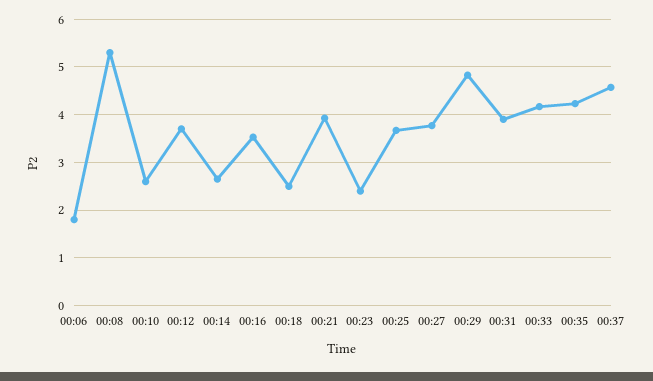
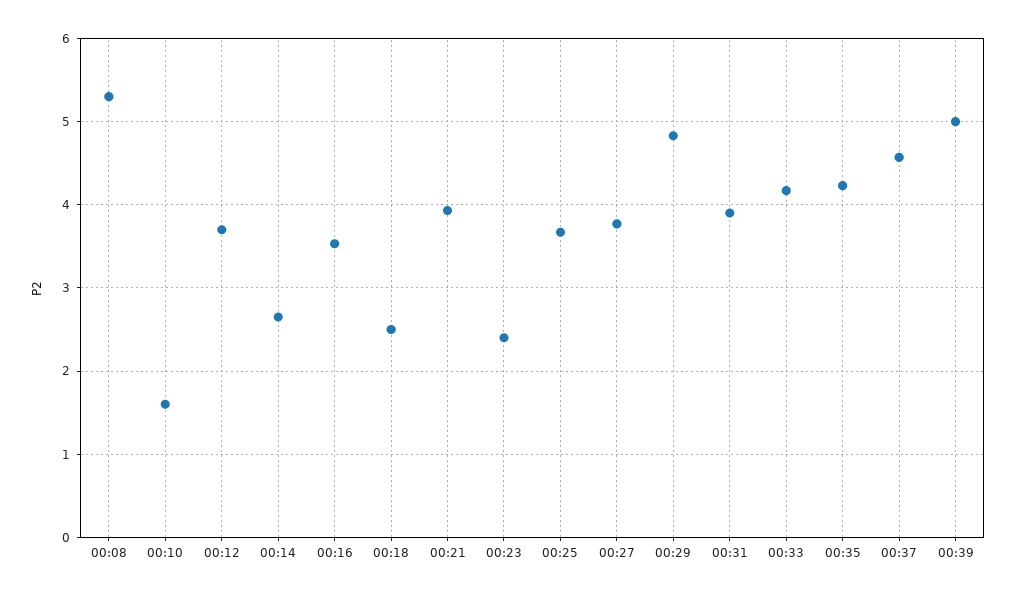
00:06: 1.8 -> none
00:10: 2.6 -> 1.6
00:39: none -> 5

